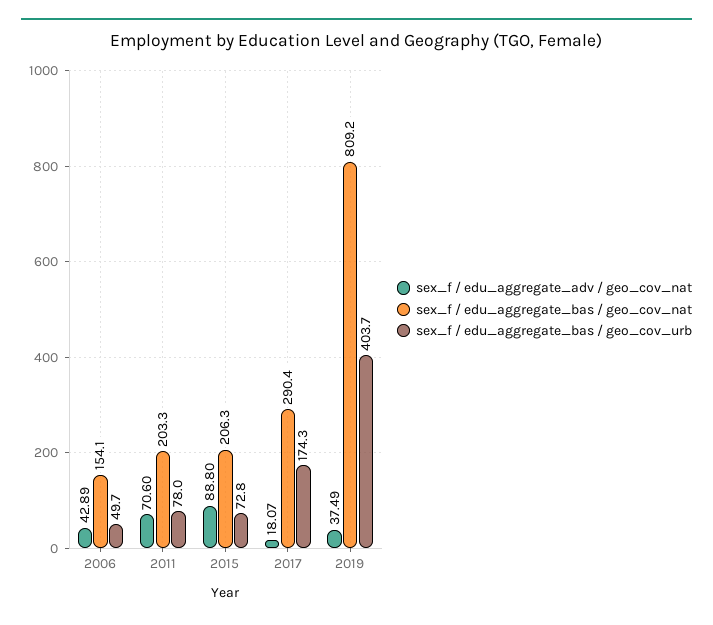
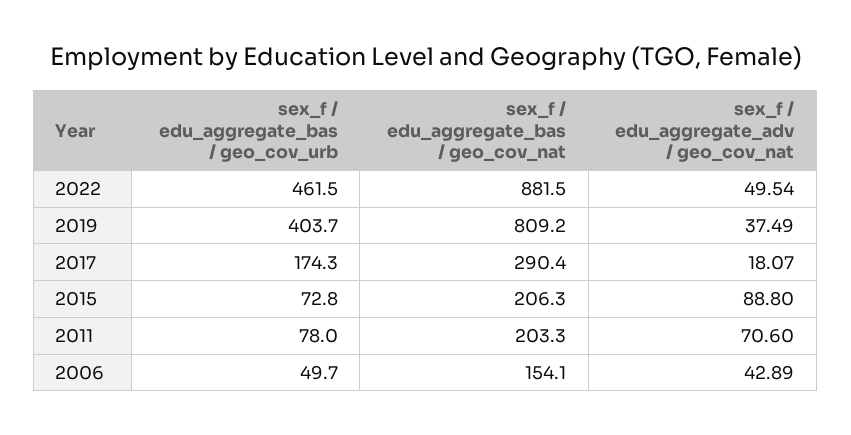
sex_f / edu_aggregate_bas / geo_cov_urb, 2022: none -> 461.5
sex_f / edu_aggregate_bas / geo_cov_nat, 2022: none -> 881.5
sex_f / edu_aggregate_adv / geo_cov_nat, 2022: none -> 49.54

